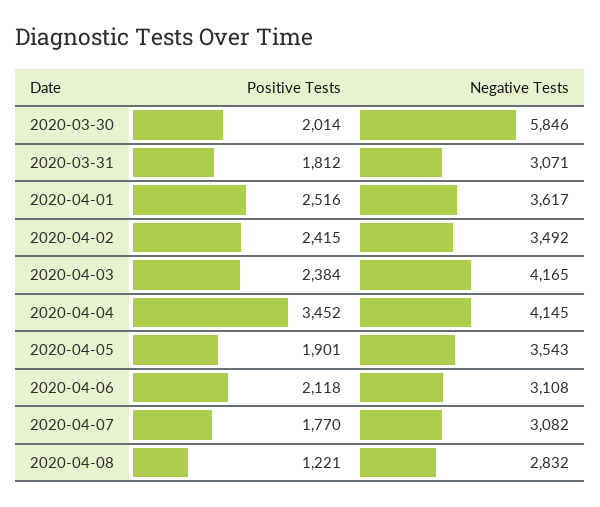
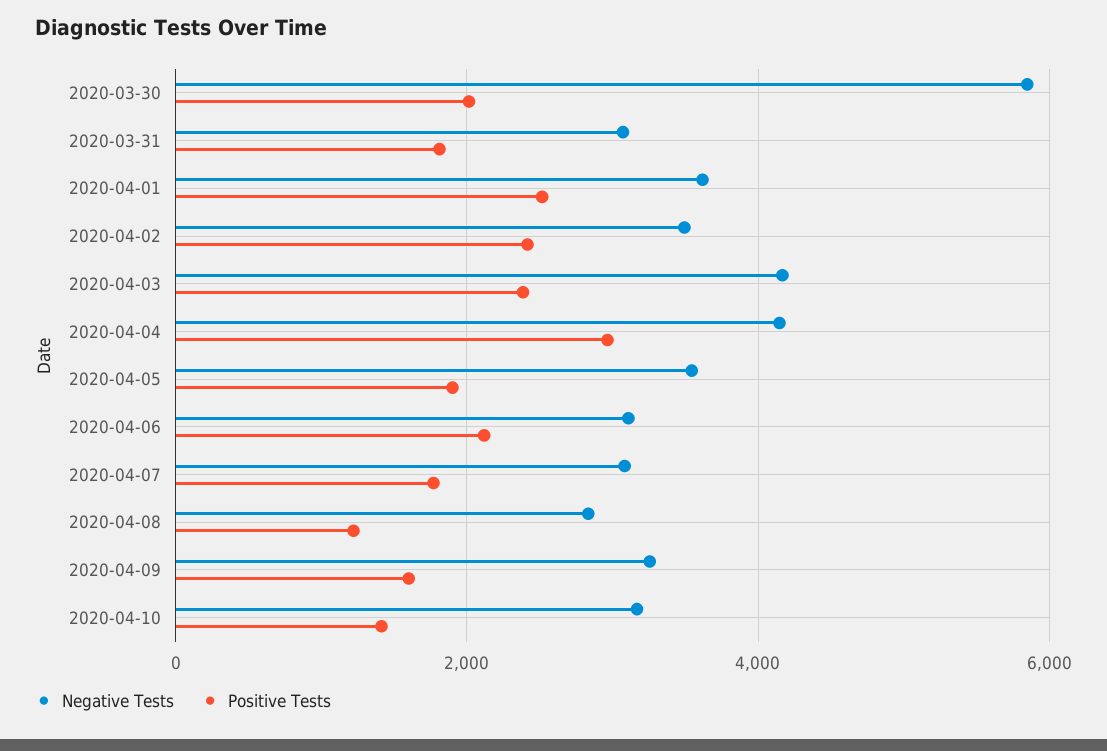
Positive Tests, 2020-04-04: 3452 -> 3000
Negative Tests, 2020-04-09: none -> 3200
Positive Tests, 2020-04-09: none -> 1600
Negative Tests, 2020-04-10: none -> 3200
Positive Tests, 2020-04-10: none -> 1400

